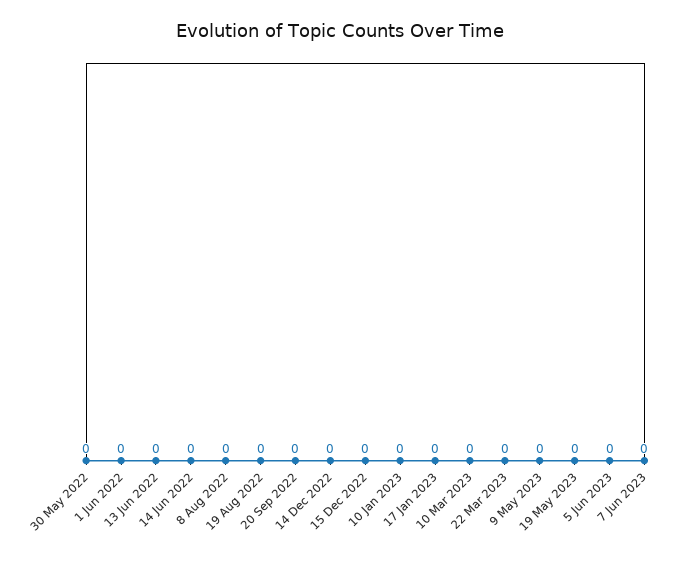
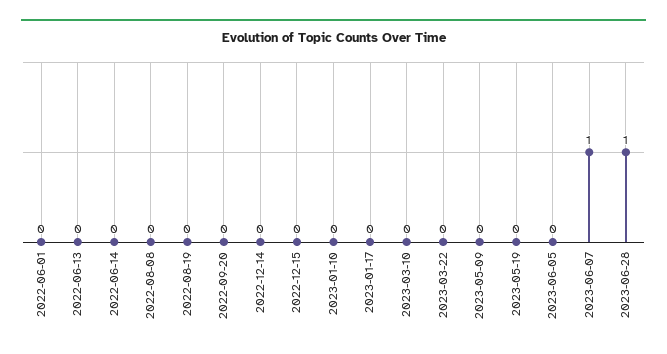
30 May 2022: 0 -> none
7 Jun 2023: 0 -> 1
2023-06-28: none -> 1

